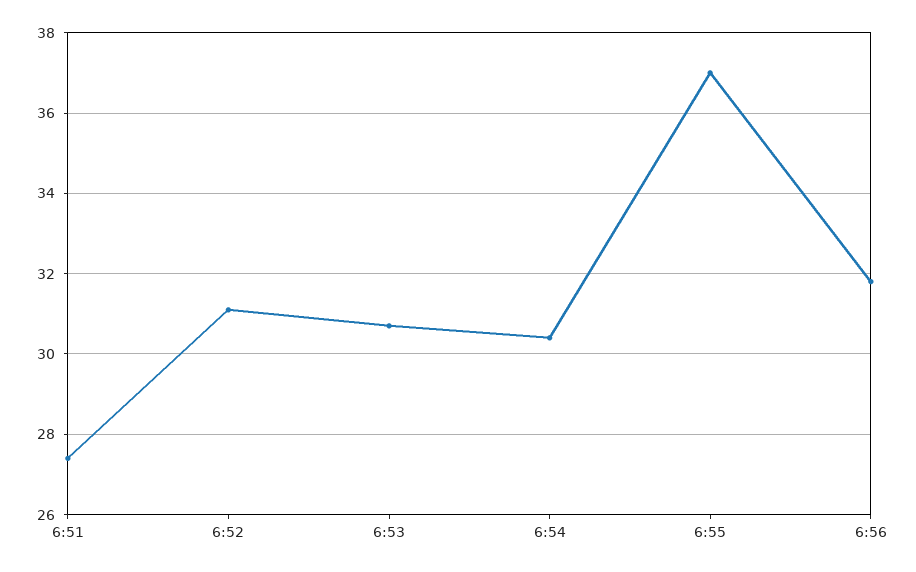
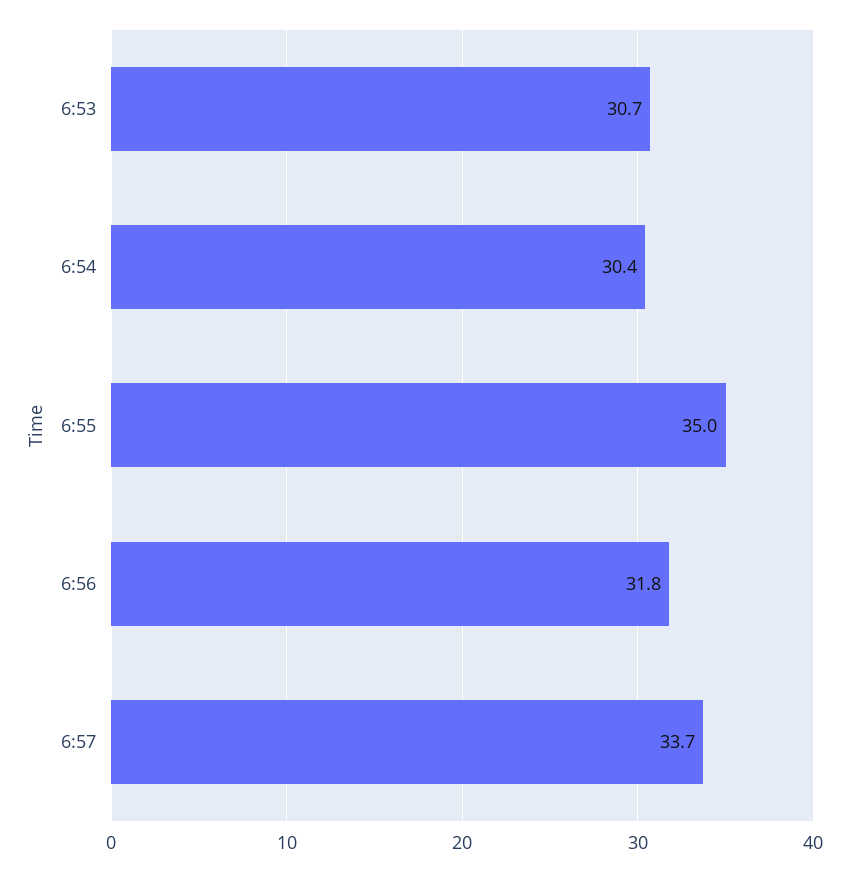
6:51: 27.5 -> none
6:52: 31 -> none
6:55: 37 -> 35
6:57: none -> 33.7

